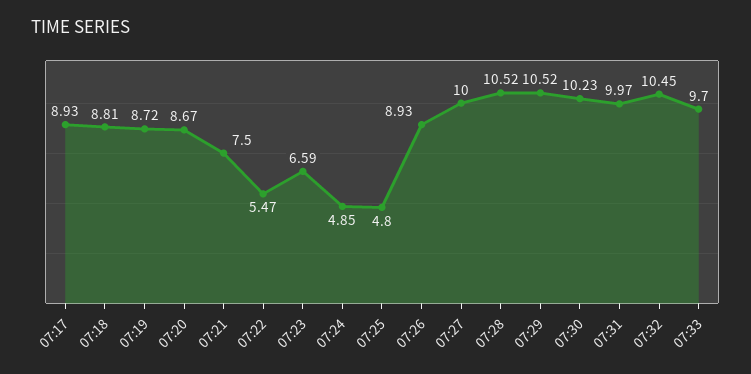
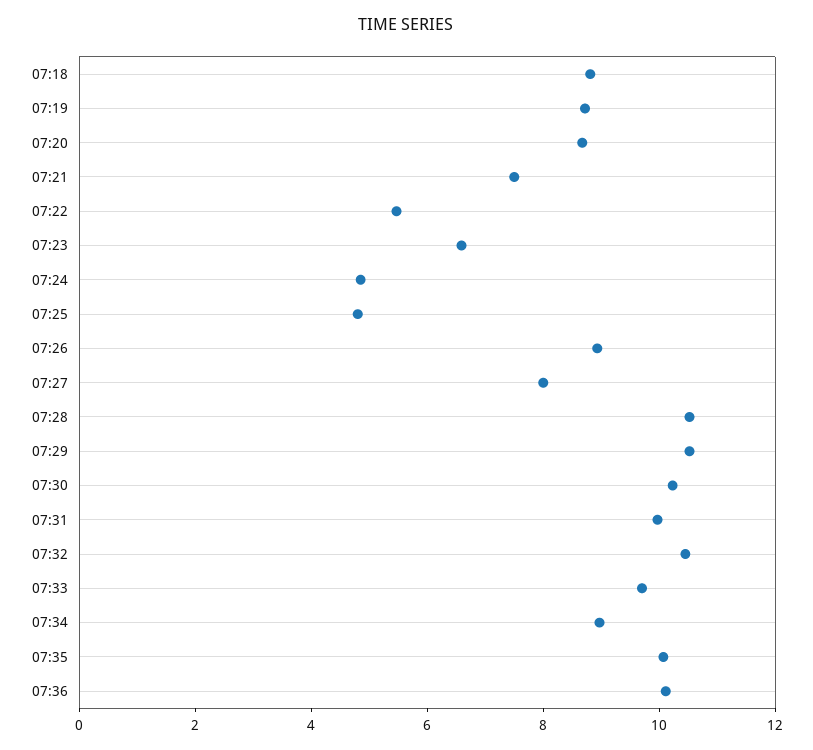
07:17: 8.93 -> none
07:27: 10 -> 8
07:34: none -> 9
07:35: none -> 10
07:36: none -> 10

